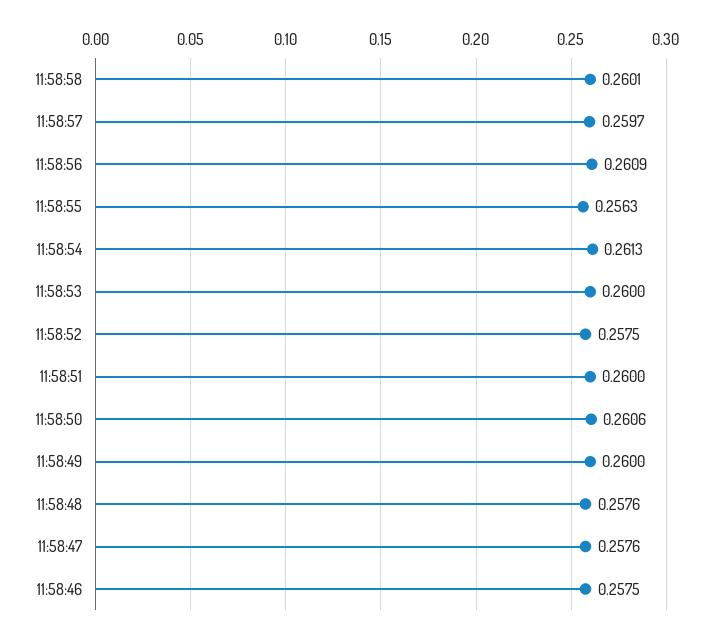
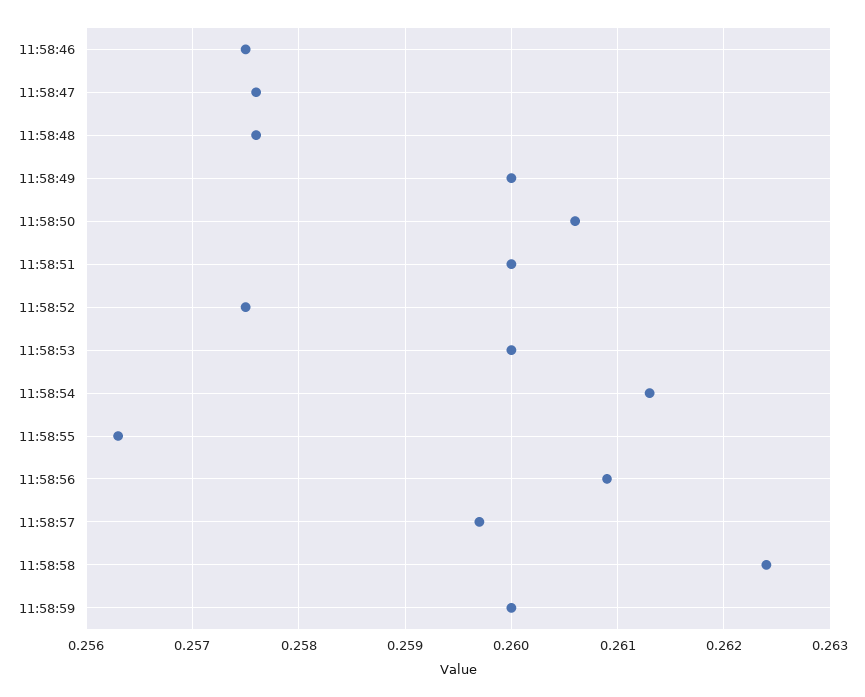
11:58:58: 0.2601 -> 0.2624
11:58:59: none -> 0.26

